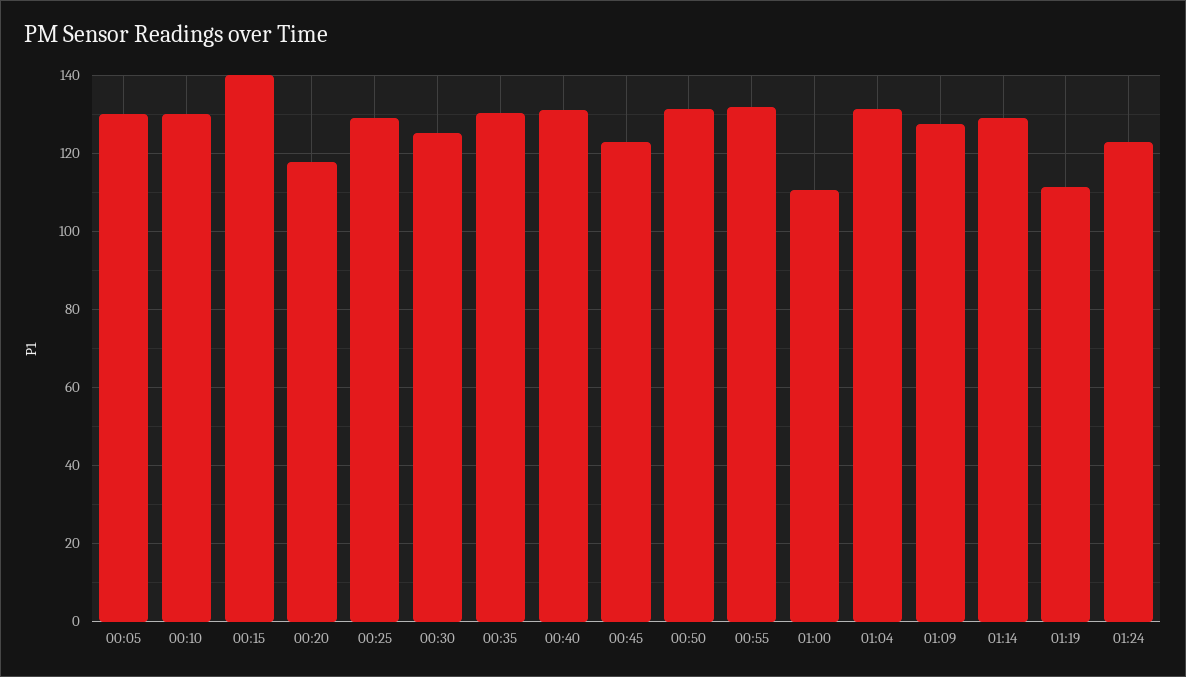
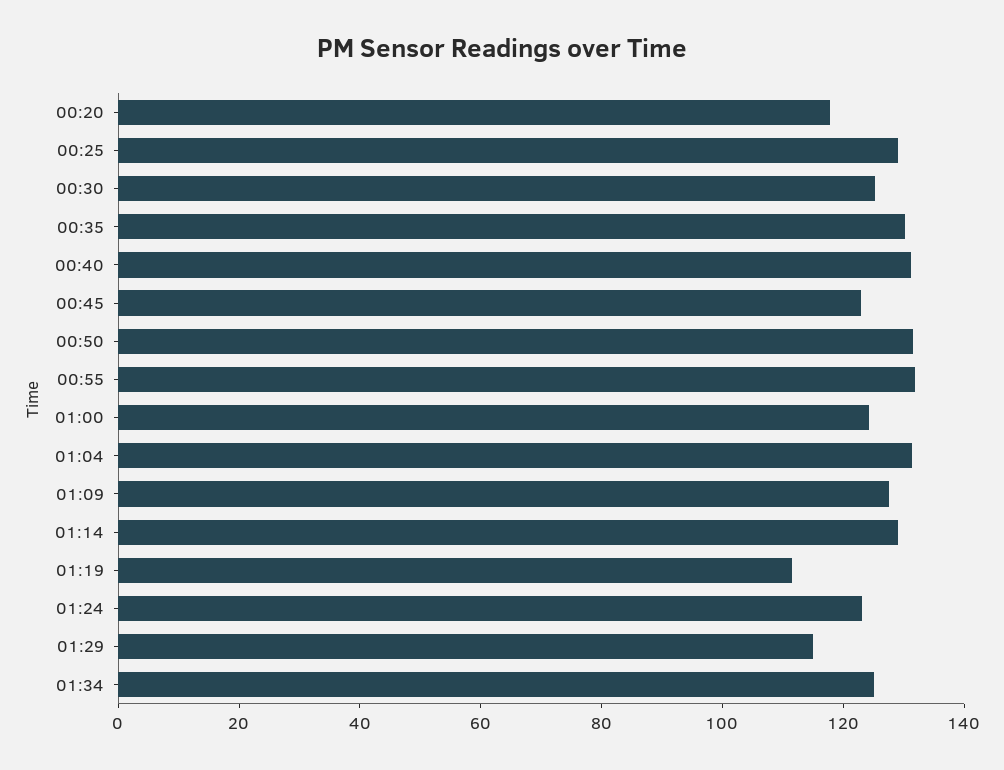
00:05: 130 -> none
00:10: 130 -> none
00:15: 140 -> none
01:00: 110 -> 125
01:29: none -> 115
01:34: none -> 125

